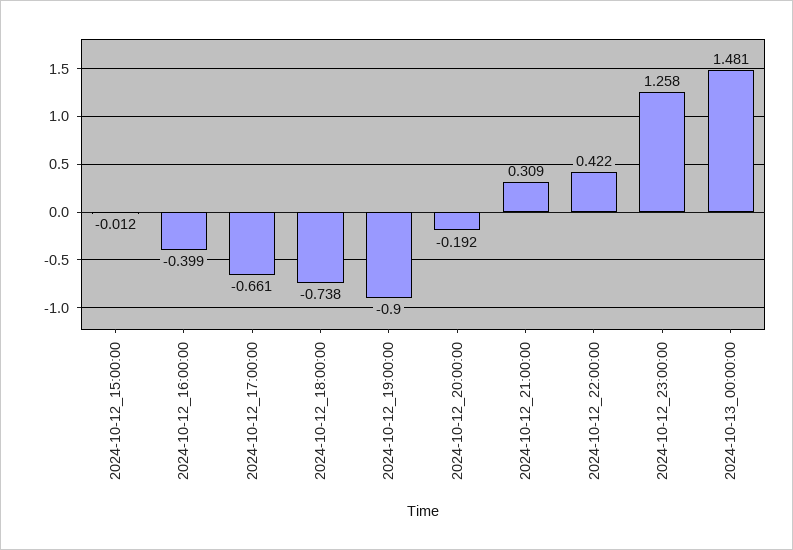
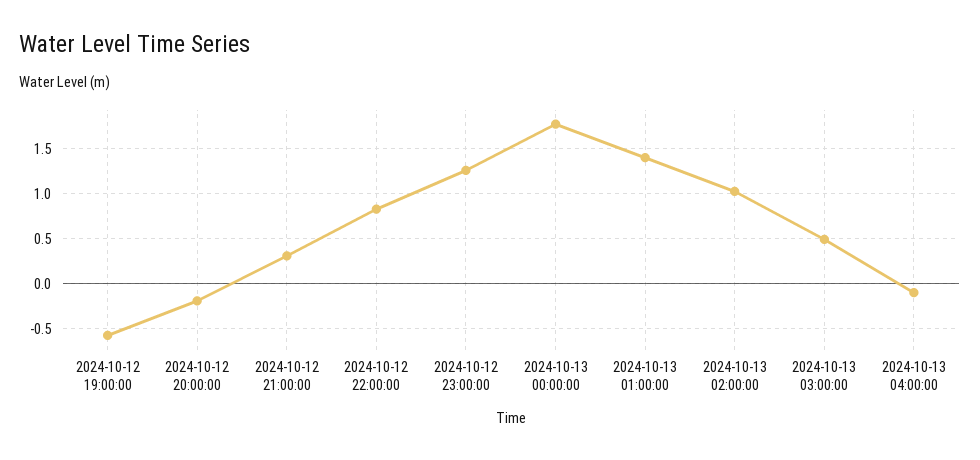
2024-10-12_15:00:00: -0.012 -> none
2024-10-12_16:00:00: -0.399 -> none
2024-10-12_17:00:00: -0.661 -> none
2024-10-12_18:00:00: -0.738 -> none
2024-10-12_19:00:00: -0.9 -> -0.6
2024-10-12_22:00:00: 0.422 -> 0.8
2024-10-13_00:00:00: 1.481 -> 1.8
2024-10-13 01:00:00: none -> 1.4
2024-10-13 02:00:00: none -> 1
2024-10-13 03:00:00: none -> 0.5
2024-10-13 04:00:00: none -> -0.1

